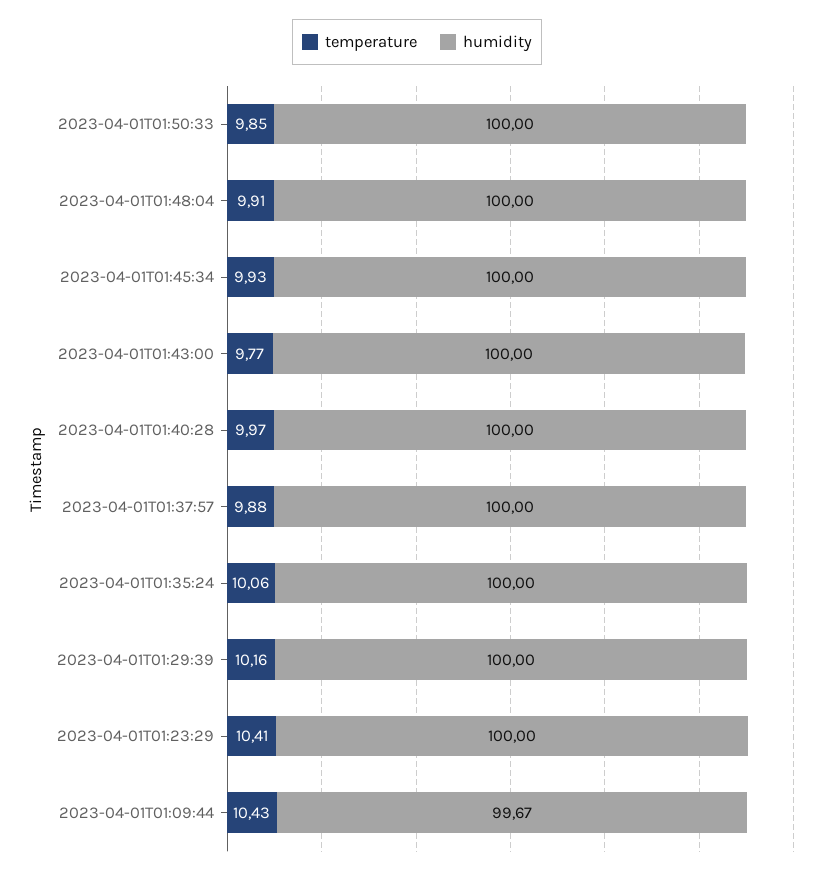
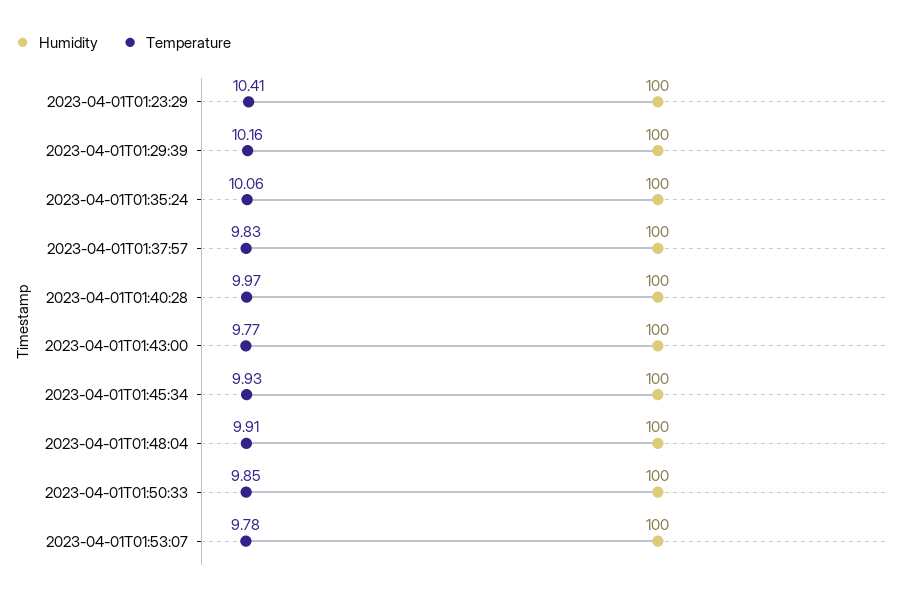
temperature, 2023-04-01T01:37:57: 9.88 -> 9.83
temperature, 2023-04-01T01:09:44: 10.43 -> none
humidity, 2023-04-01T01:09:44: 99.67 -> none
humidity, 2023-04-01T01:53:07: none -> 100
temperature, 2023-04-01T01:53:07: none -> 9.78

